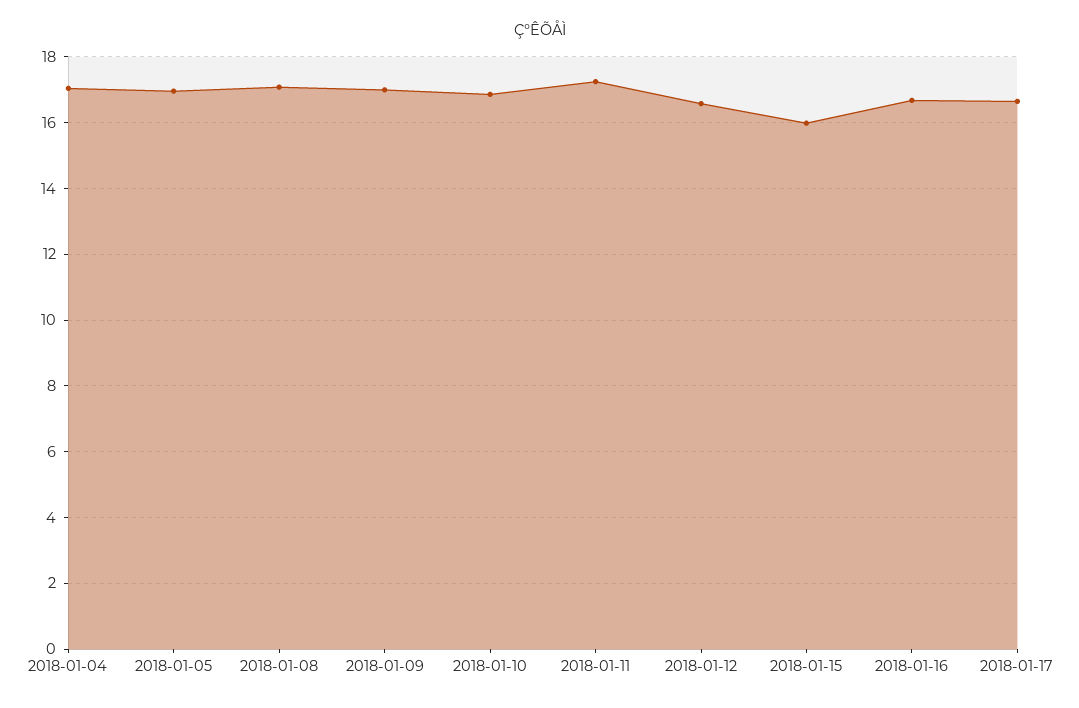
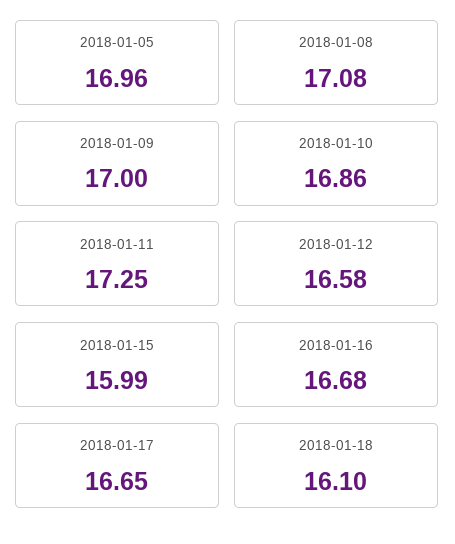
2018-01-04: 17 -> none
2018-01-18: none -> 16.1

